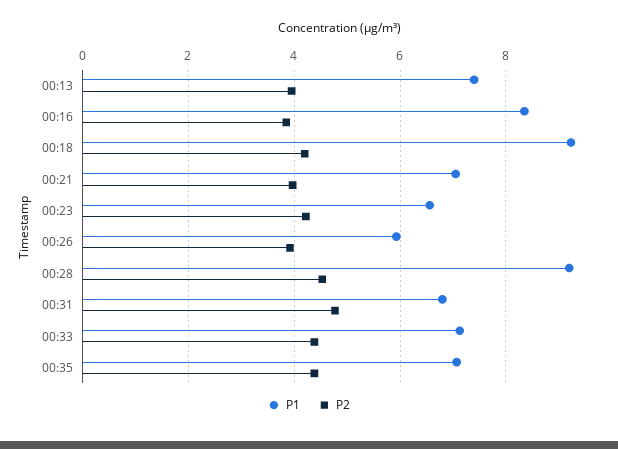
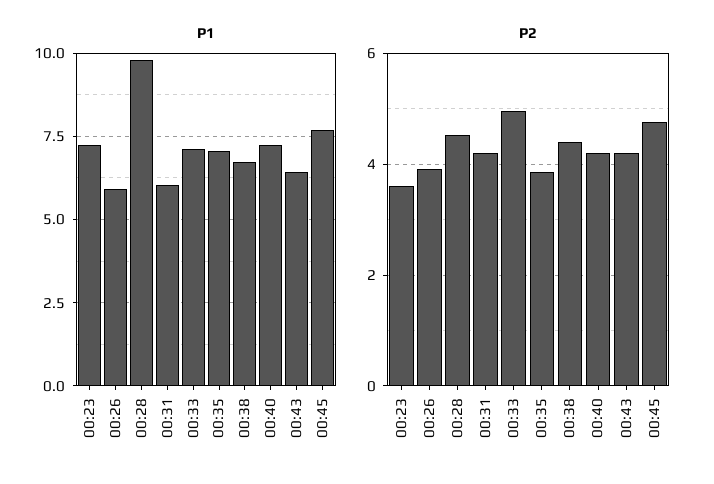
P1, 00:13: 7.4 -> none
P2, 00:13: 4 -> none
P1, 00:16: 8.4 -> none
P2, 00:16: 3.8 -> none
P1, 00:18: 9.2 -> none
P2, 00:18: 4.2 -> none
P1, 00:21: 7 -> none
P2, 00:21: 4 -> none
P1, 00:23: 6.6 -> 7.25
P2, 00:23: 4.2 -> 3.6
P1, 00:28: 9.2 -> 9.75
P1, 00:31: 6.8 -> 6
P2, 00:31: 4.8 -> 4.2
P2, 00:33: 4.4 -> 5
P2, 00:35: 4.4 -> 3.8
P1, 00:38: none -> 6.75
P1, 00:40: none -> 7.25
P1, 00:43: none -> 6.5
P1, 00:45: none -> 7.75
P2, 00:38: none -> 4.4
P2, 00:40: none -> 4.2
P2, 00:43: none -> 4.2
P2, 00:45: none -> 4.8

